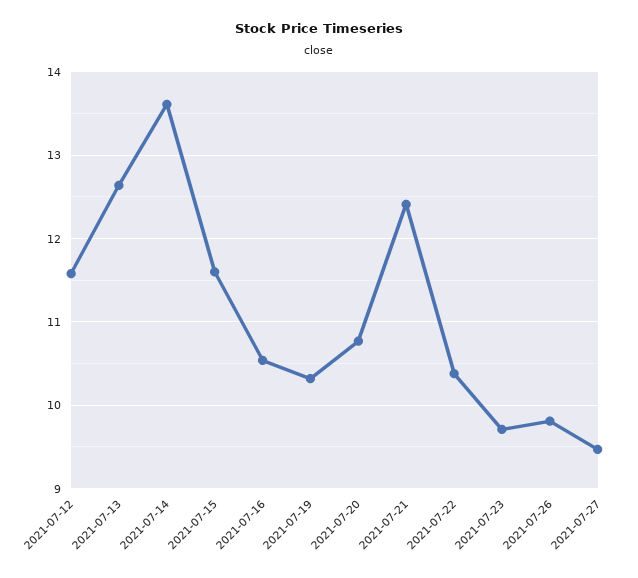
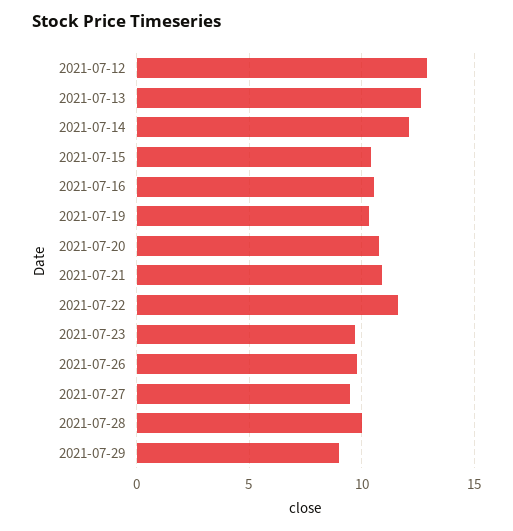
2021-07-12: 11.6 -> 13
2021-07-14: 13.6 -> 12
2021-07-15: 11.6 -> 10.5
2021-07-21: 12.4 -> 11
2021-07-22: 10.4 -> 11.5
2021-07-28: none -> 10
2021-07-29: none -> 9

